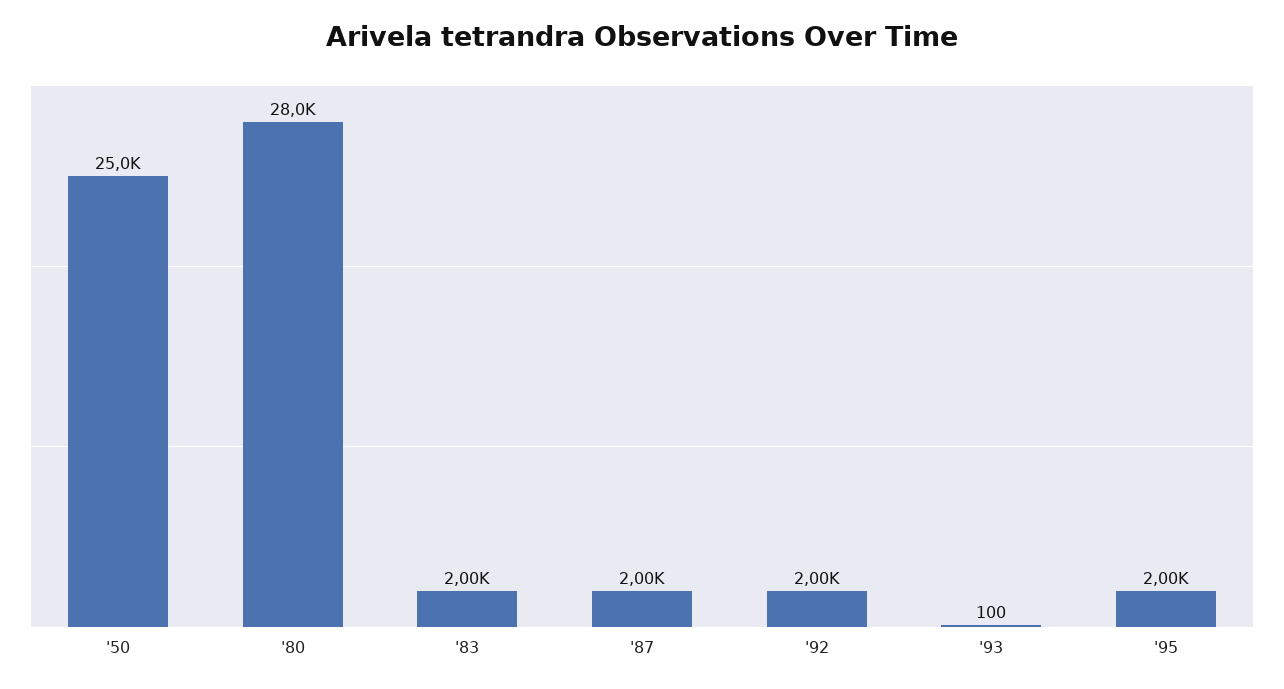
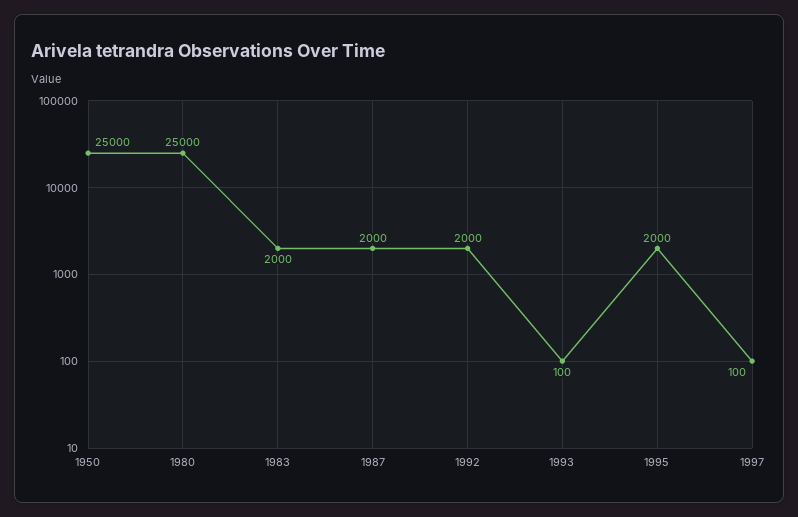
'80: 28000 -> 25000
1997: none -> 100

